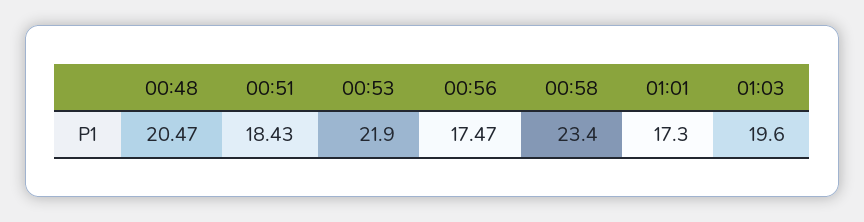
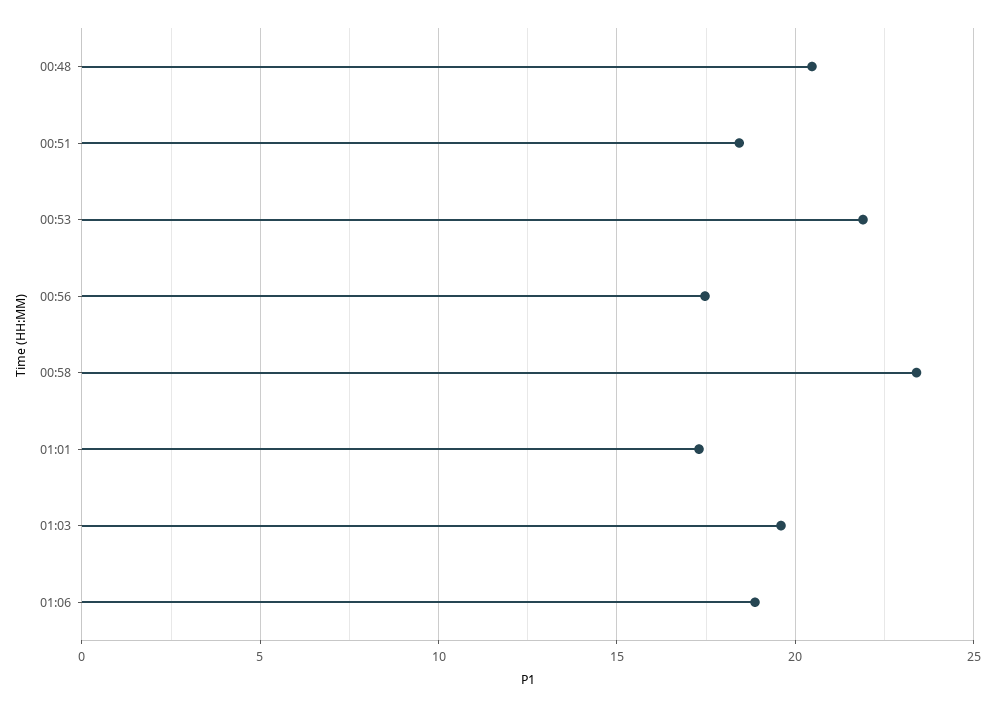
01:06: none -> 19

